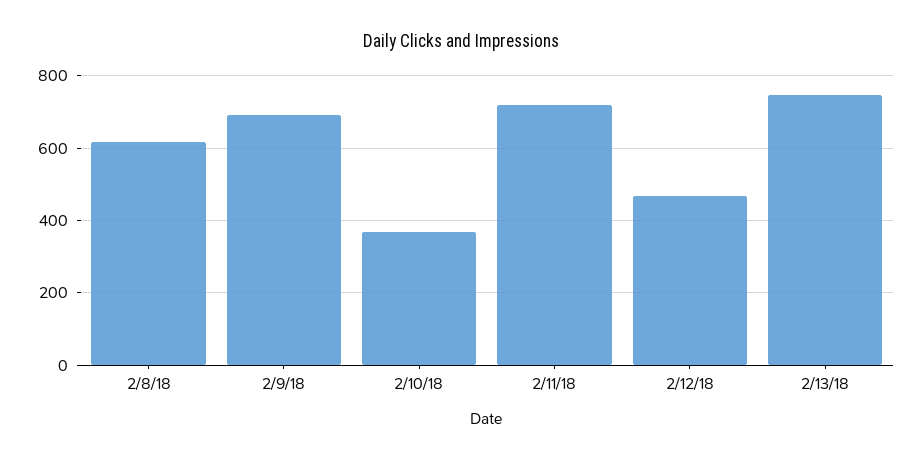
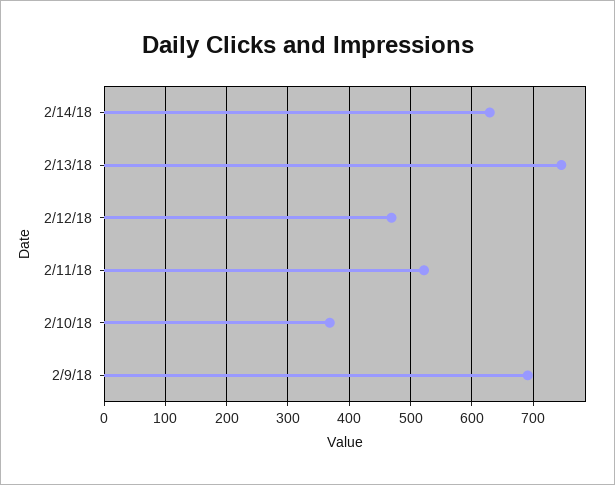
2/8/18: 620 -> none
2/11/18: 720 -> 520
2/14/18: none -> 630

